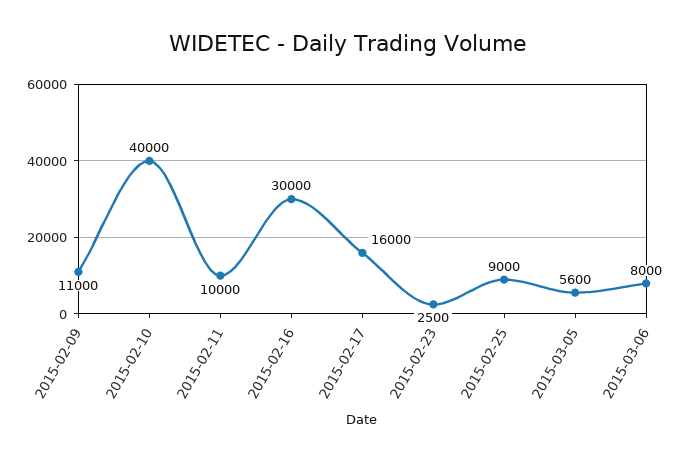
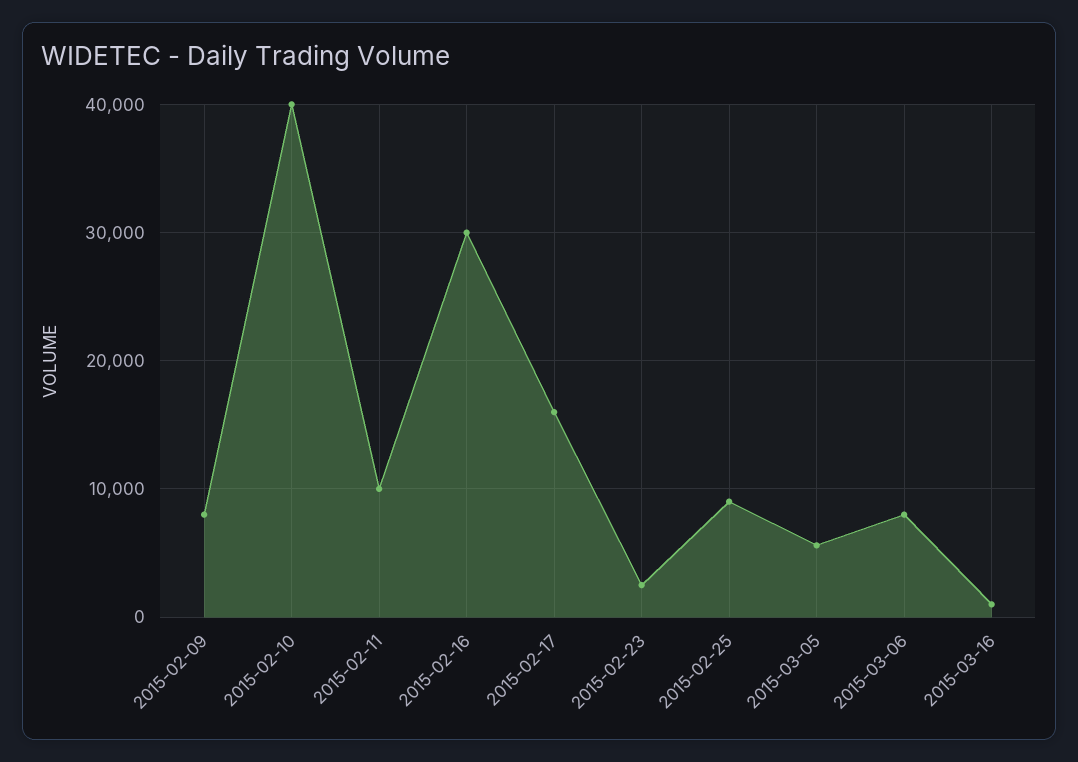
2015-02-09: 11000 -> 8000
2015-03-16: none -> 1000

